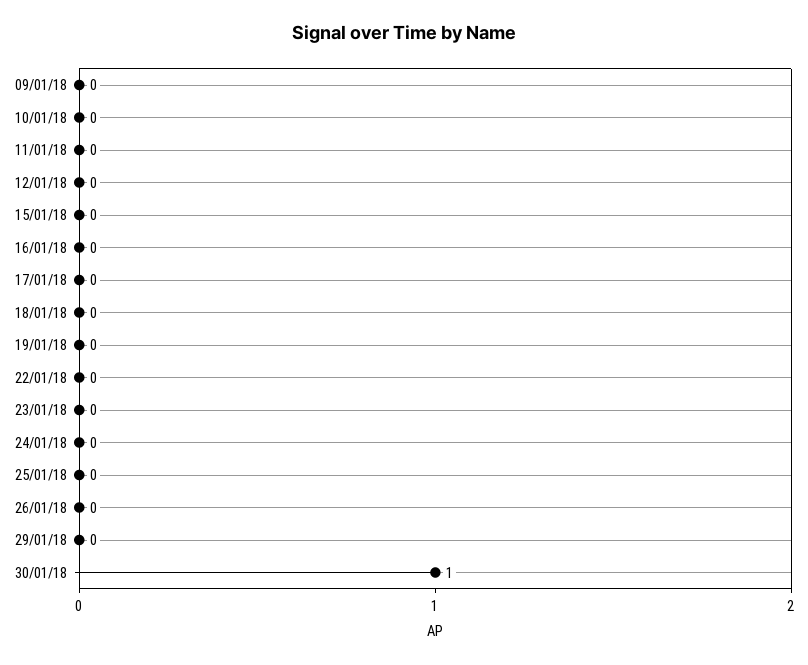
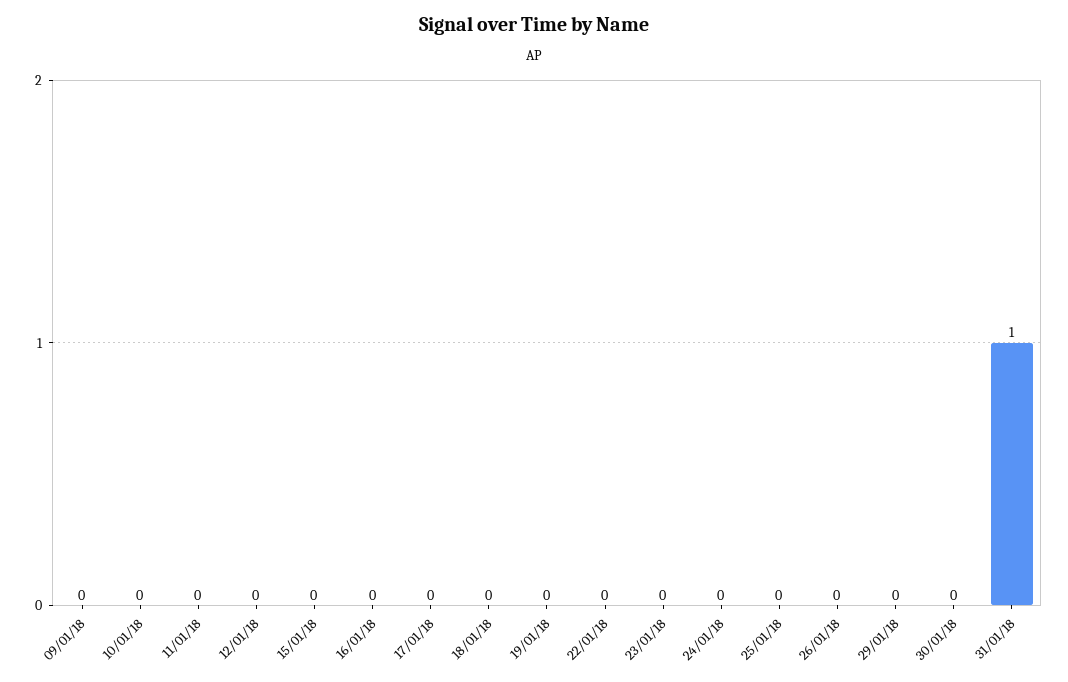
30/01/18: 1 -> 0
31/01/18: none -> 1

